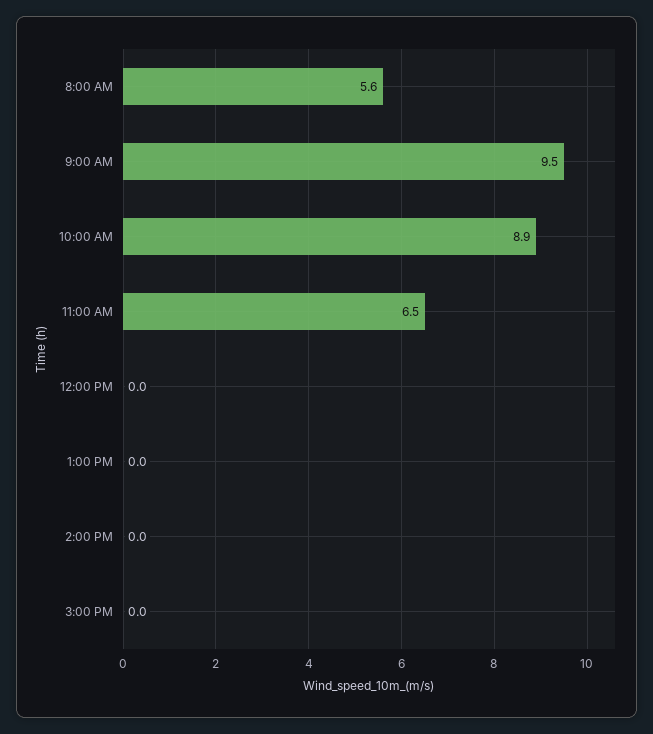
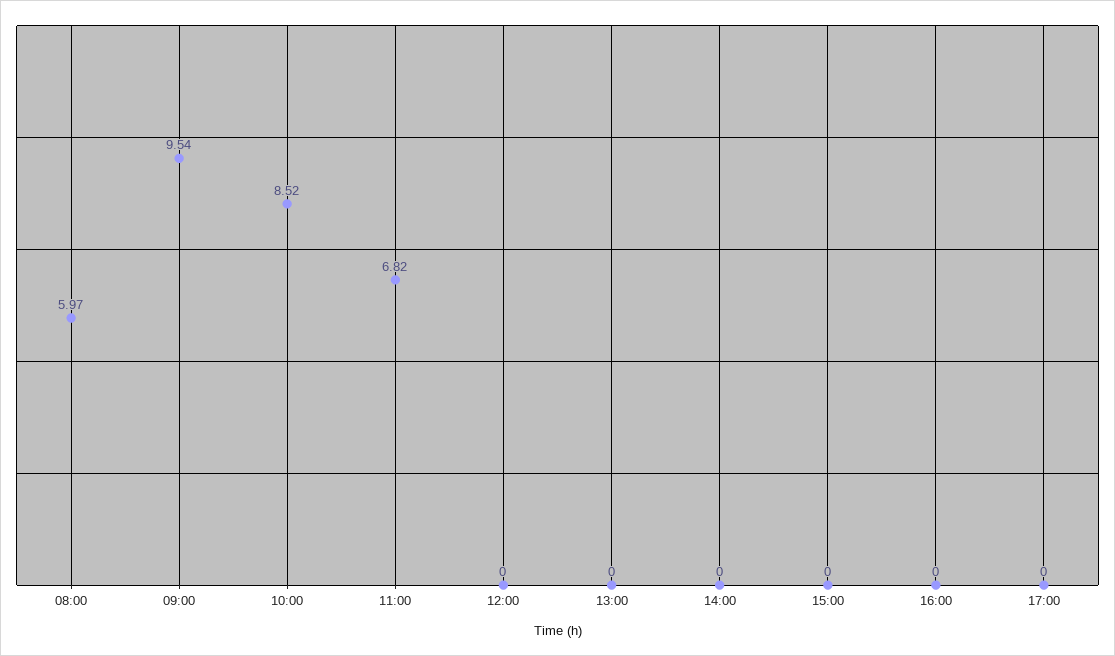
8:00 AM: 5.6 -> 5.97
10:00 AM: 8.9 -> 8.52
11:00 AM: 6.5 -> 6.82
16:00: none -> 0
17:00: none -> 0

